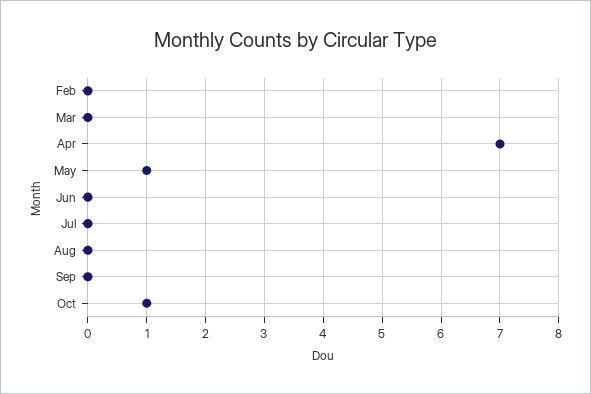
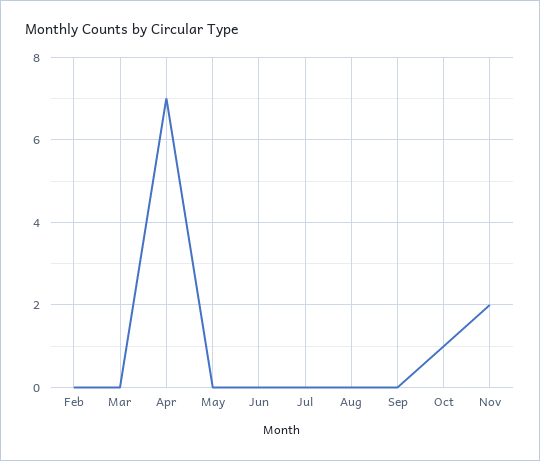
May: 1 -> 0
Nov: none -> 2

